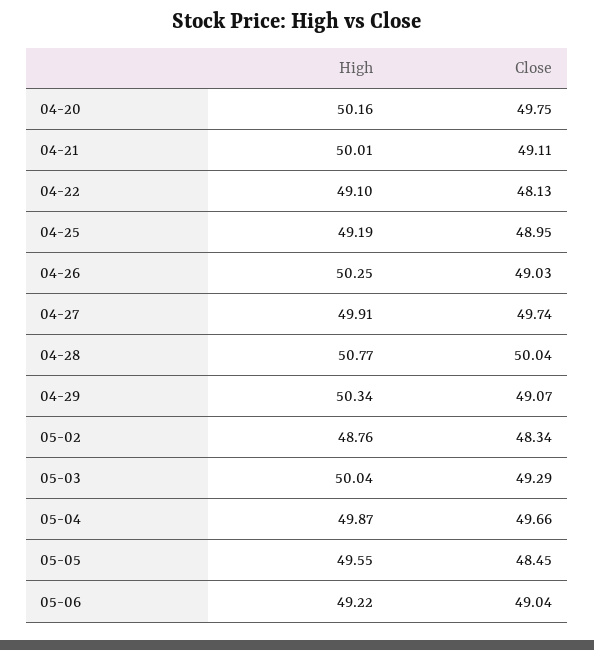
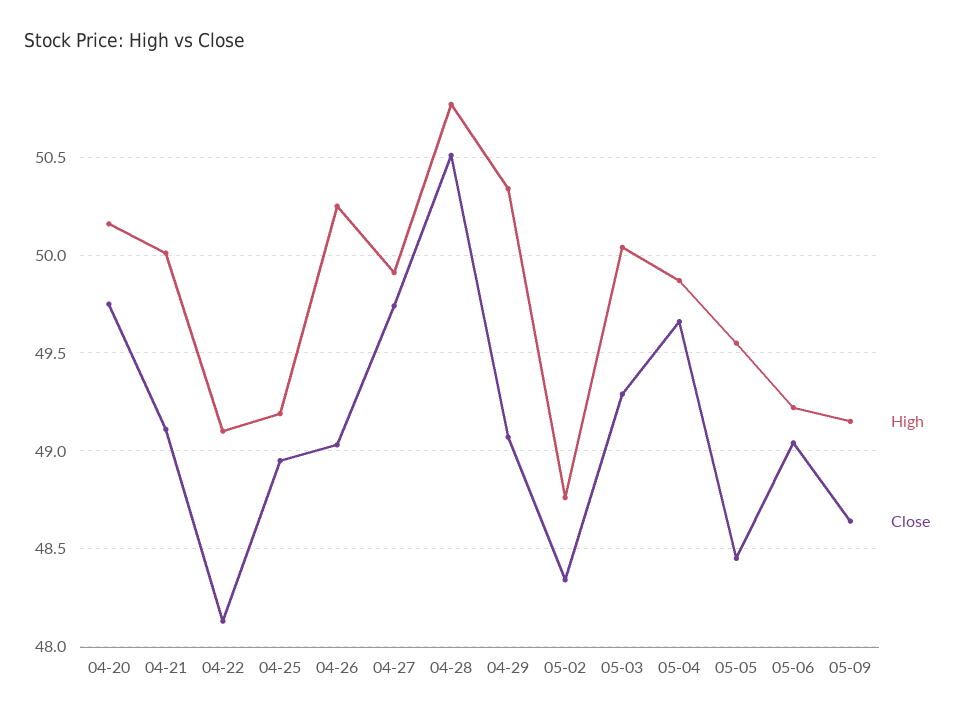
Close, 04-28: 50.04 -> 50.5
High, 05-09: none -> 49.15
Close, 05-09: none -> 48.65

